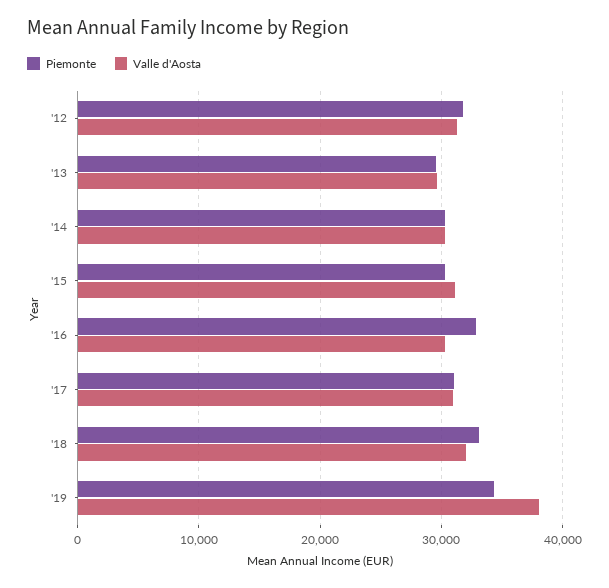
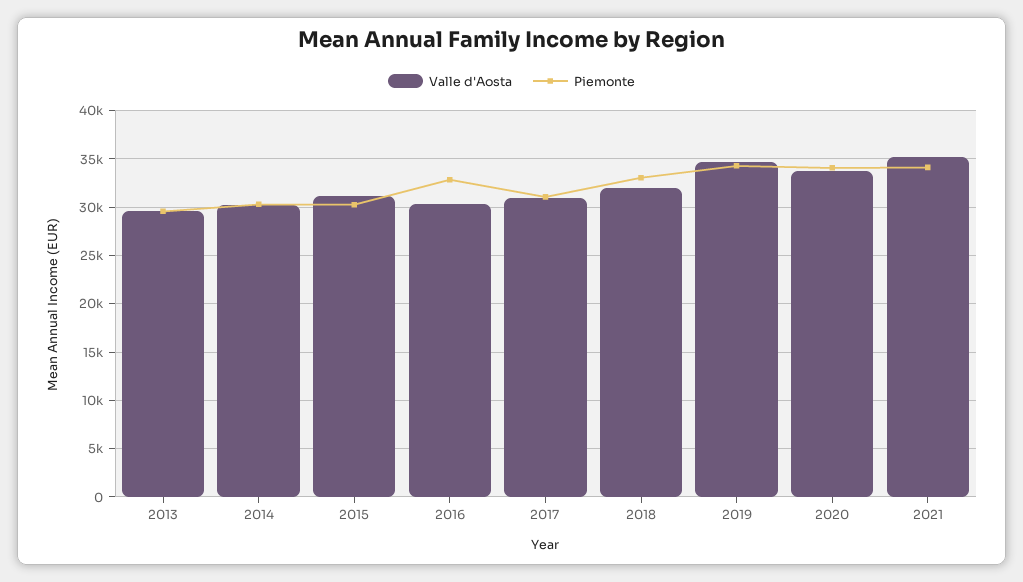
Piemonte, '12: 32000 -> none
Valle d'Aosta, '12: 31000 -> none
Valle d'Aosta, '19: 38000 -> 35000
Valle d'Aosta, 2020: none -> 34000
Piemonte, 2020: none -> 34000
Valle d'Aosta, 2021: none -> 35000
Piemonte, 2021: none -> 34000

